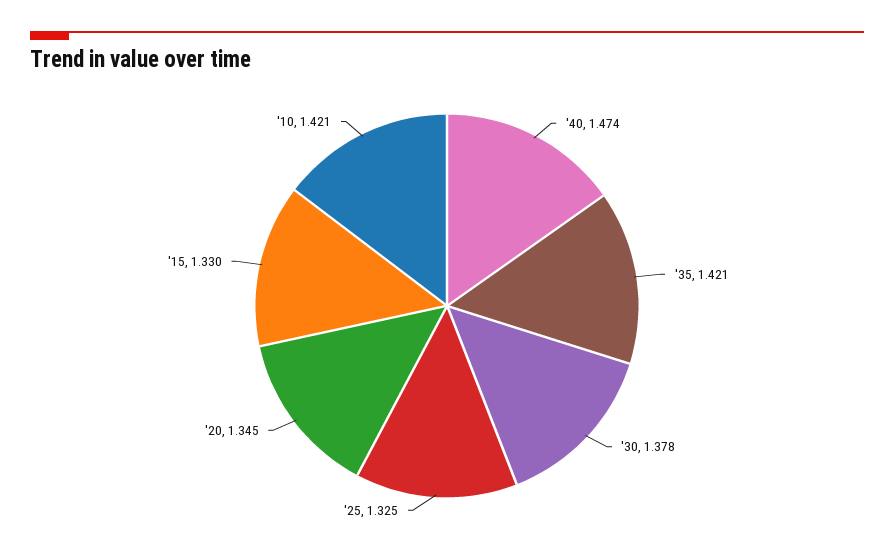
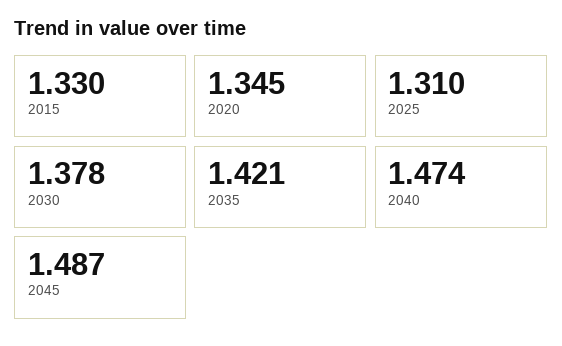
'25: 1.325 -> 1.31
'10: 1.421 -> none
2045: none -> 1.487

